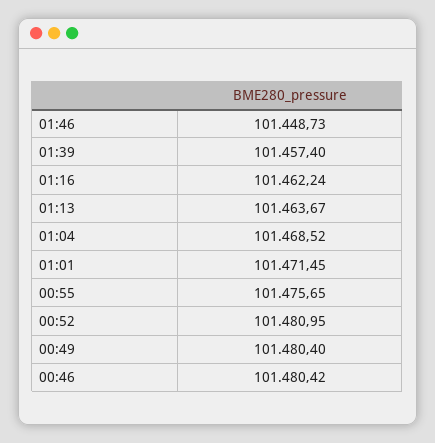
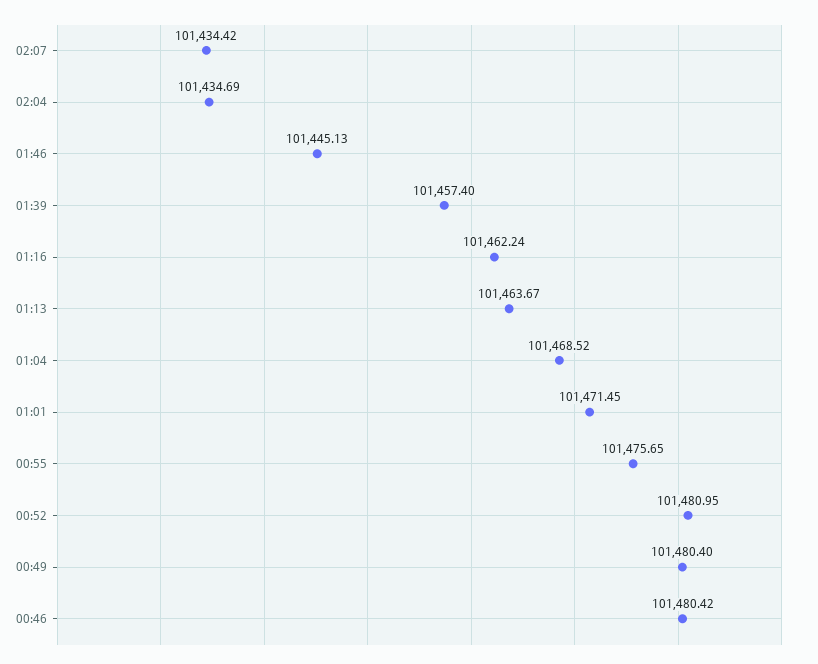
01:46: 101448.73 -> 101445.13
02:07: none -> 101434.42
02:04: none -> 101434.69

